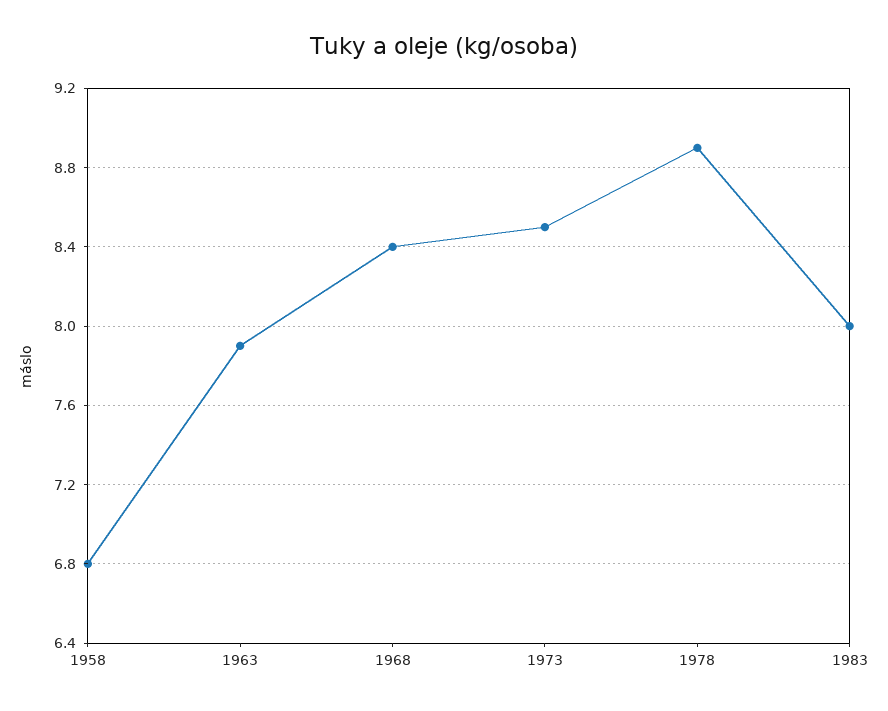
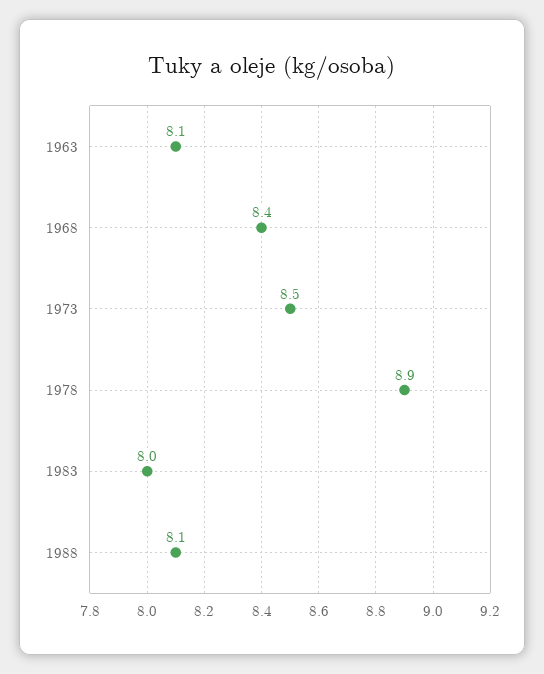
1958: 6.8 -> none
1963: 7.9 -> 8.1
1988: none -> 8.1

